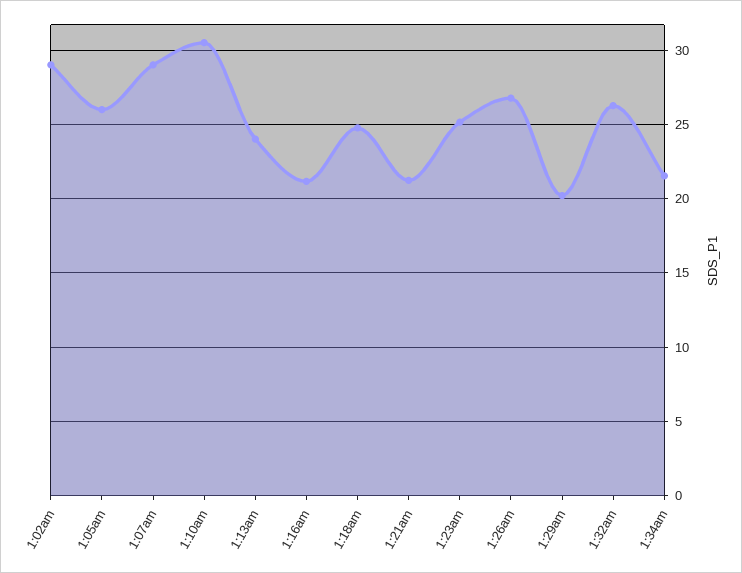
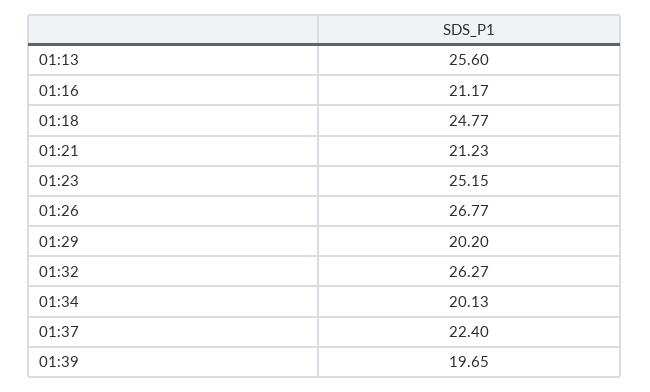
1:02am: 29 -> none
1:05am: 26 -> none
1:07am: 29 -> none
1:10am: 30.5 -> none
1:13am: 24 -> 25.6
1:34am: 21.5 -> 20.13
01:37: none -> 22.4
01:39: none -> 19.65

